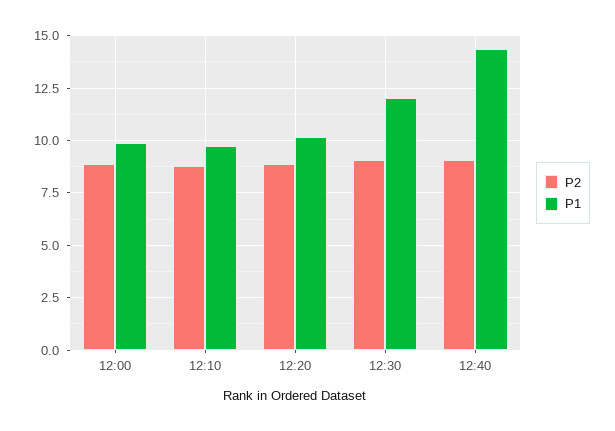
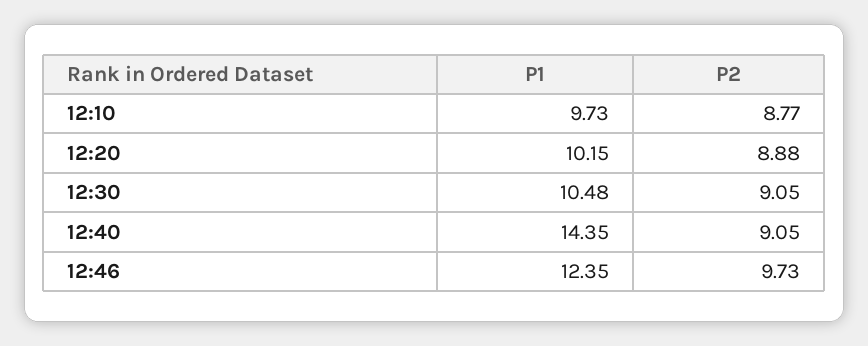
P2, 12:00: 9 -> none
P1, 12:00: 10 -> none
P1, 12:30: 12 -> 10.48
P1, 12:46: none -> 12.35
P2, 12:46: none -> 9.73

